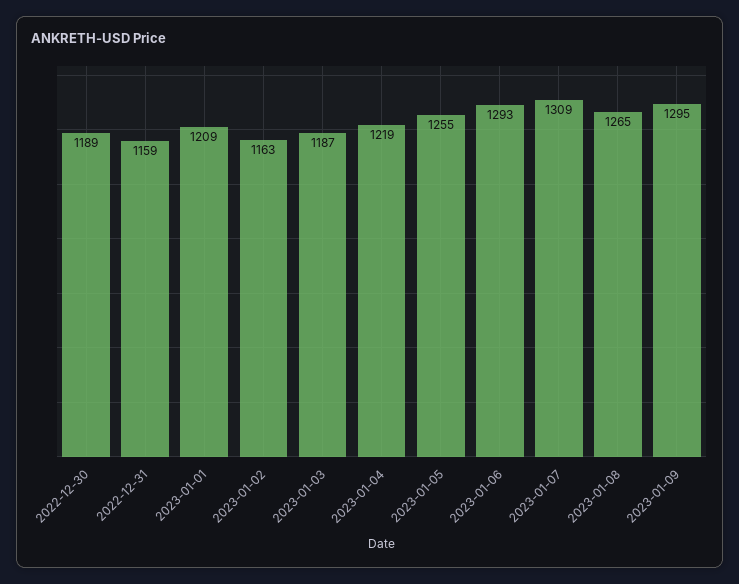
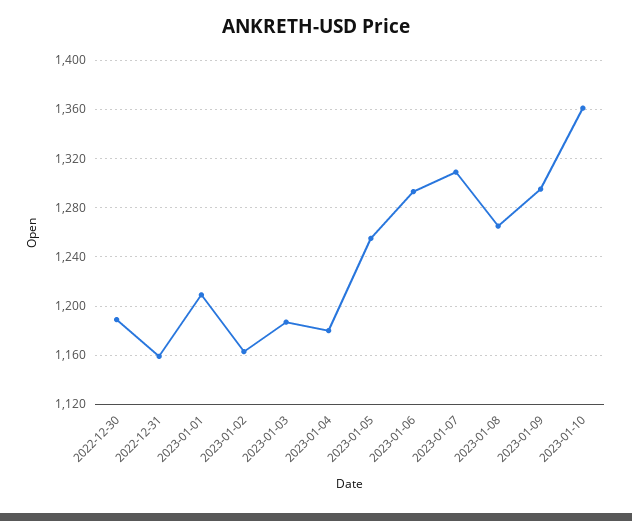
2023-01-04: 1219 -> 1180
2023-01-10: none -> 1360

